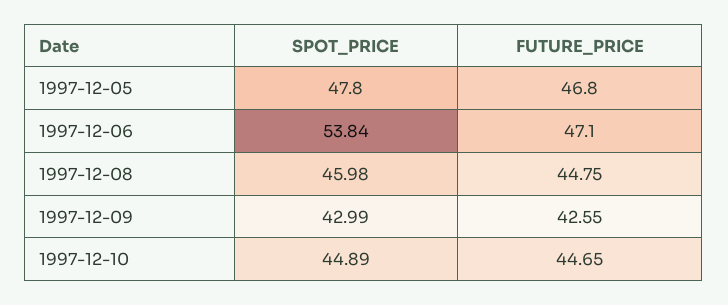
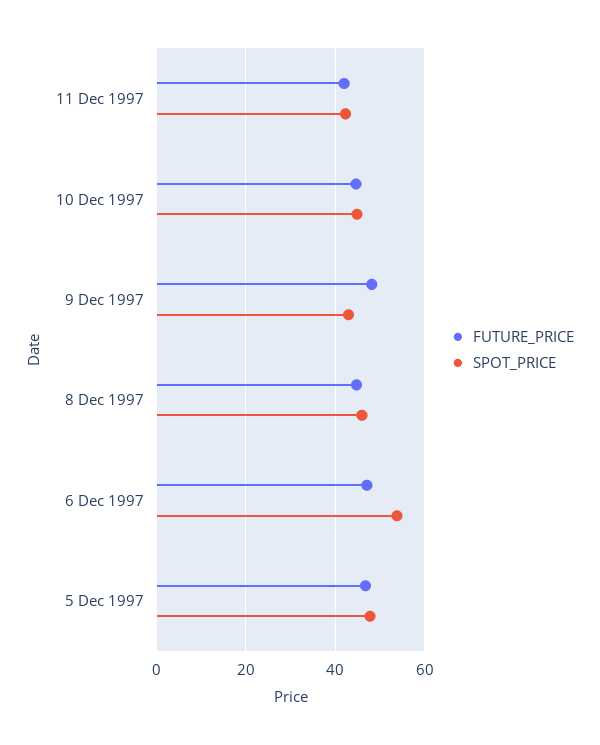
FUTURE_PRICE, 1997-12-09: 42.55 -> 48
FUTURE_PRICE, 11 Dec 1997: none -> 42
SPOT_PRICE, 11 Dec 1997: none -> 42

